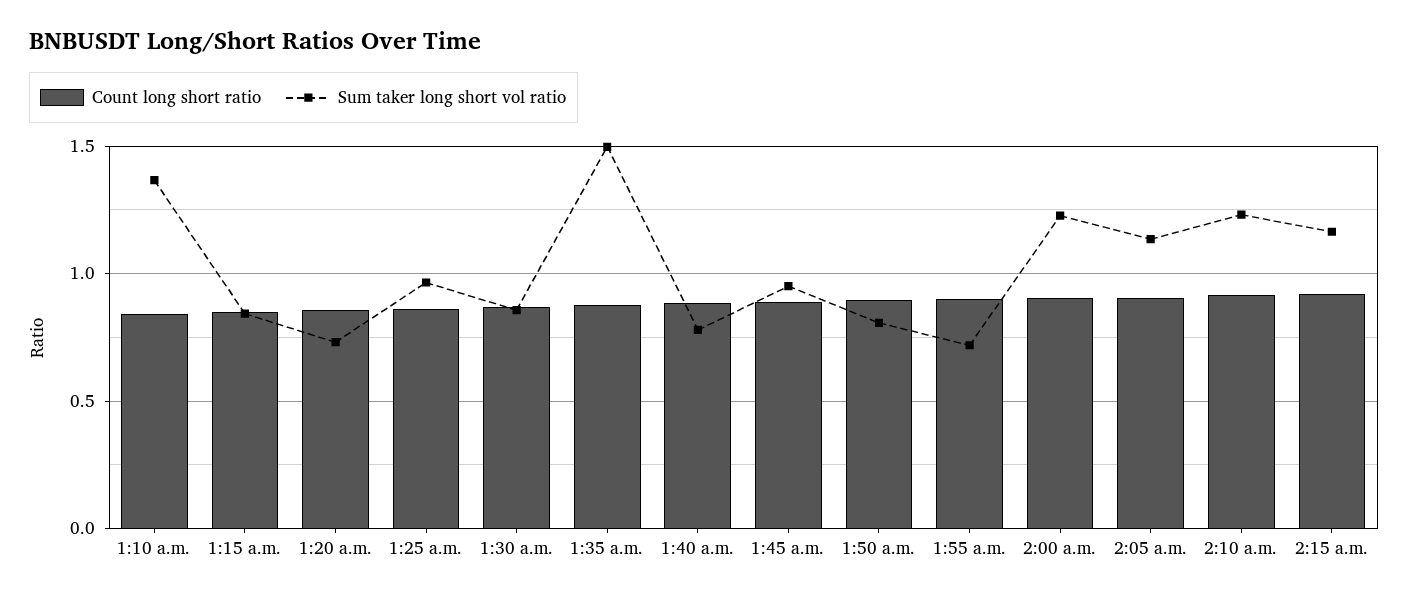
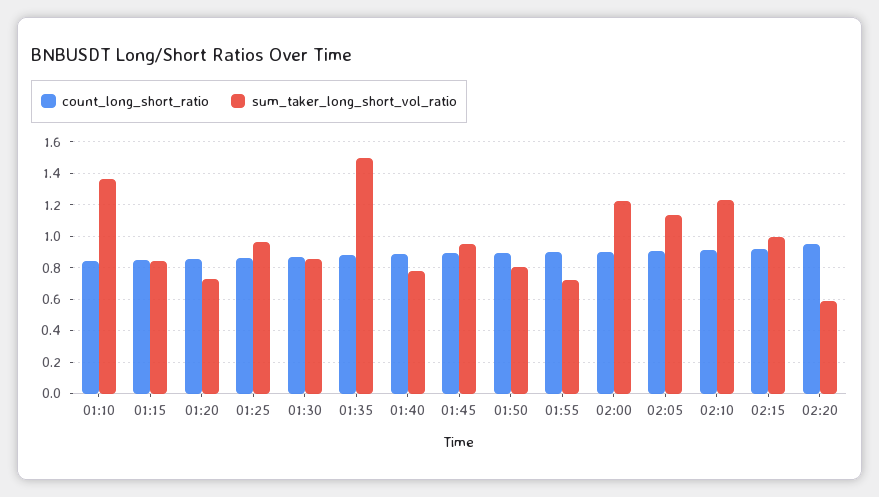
Sum taker long short vol ratio, 2:15 a.m.: 1.15 -> 1
Count long short ratio, 02:20: none -> 0.95
Sum taker long short vol ratio, 02:20: none -> 0.6

